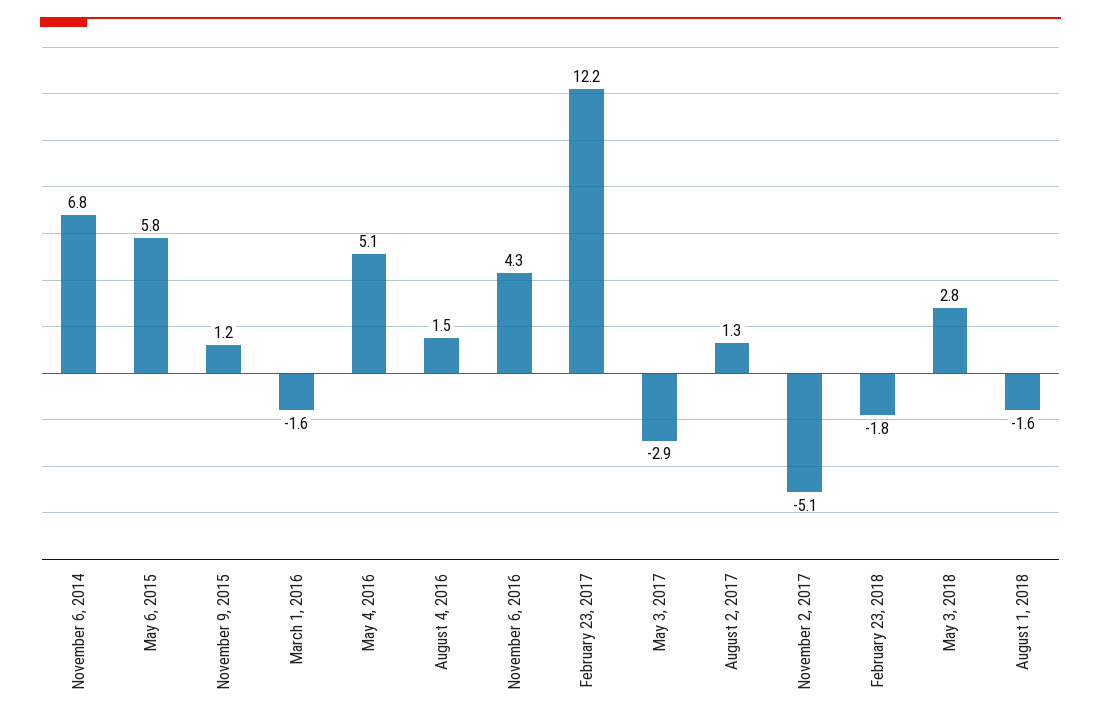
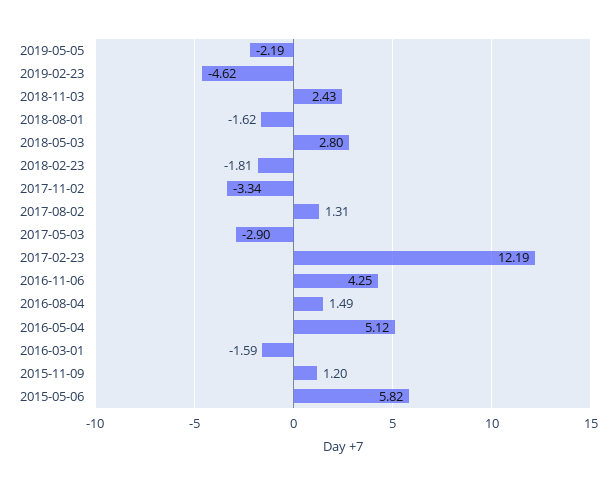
November 6, 2014: 6.8 -> none
November 2, 2017: -5.1 -> -3.34
2019-05-05: none -> -2.19
2019-02-23: none -> -4.62
2018-11-03: none -> 2.43

